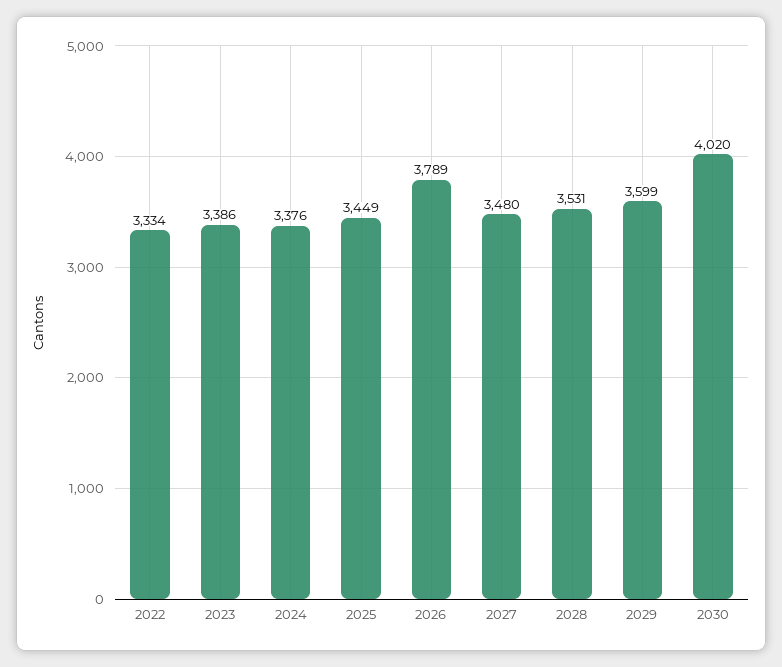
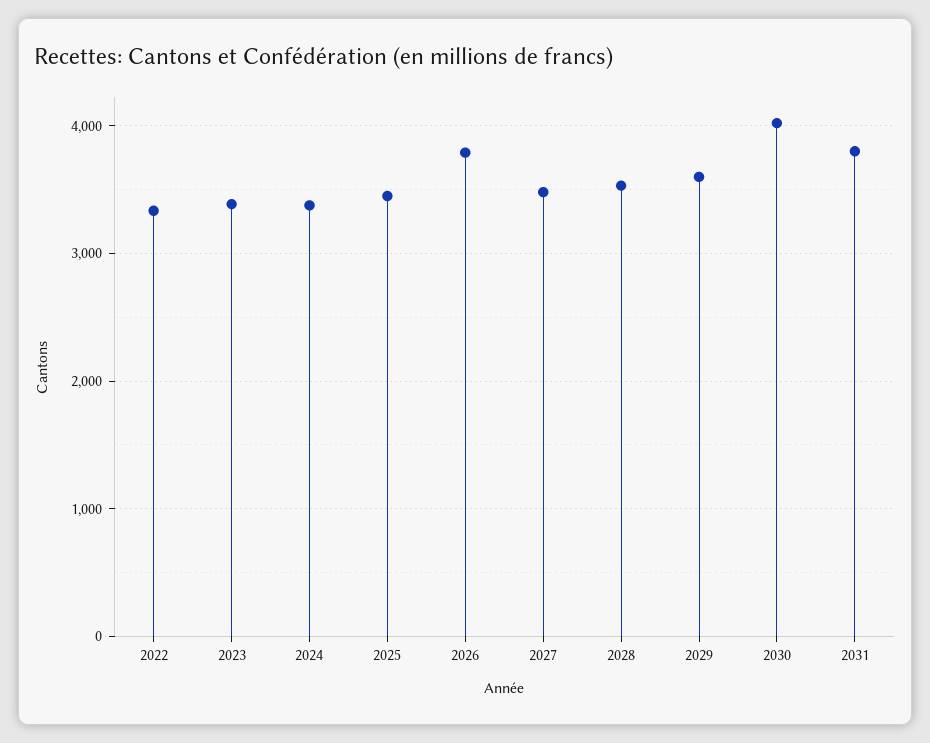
2031: none -> 3800

